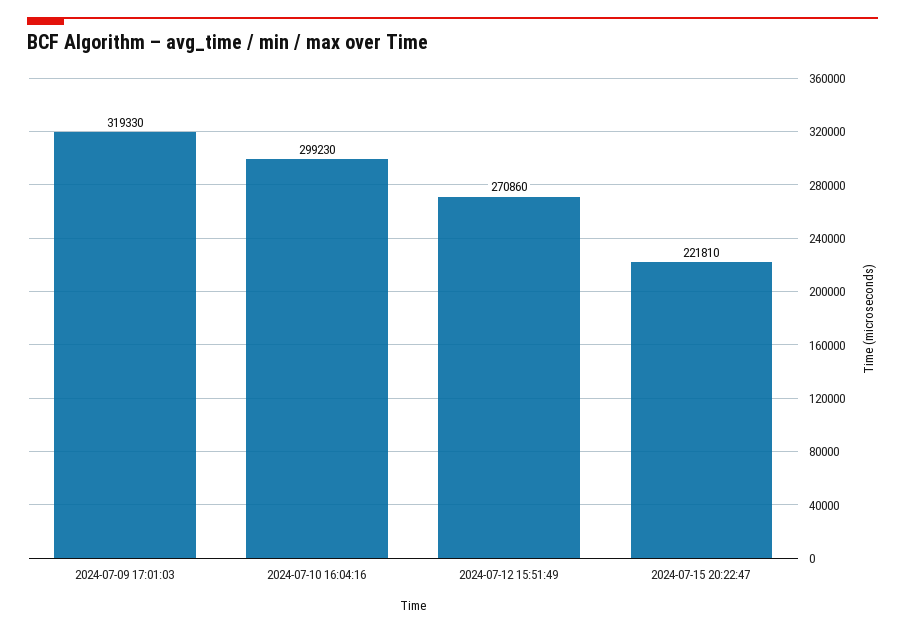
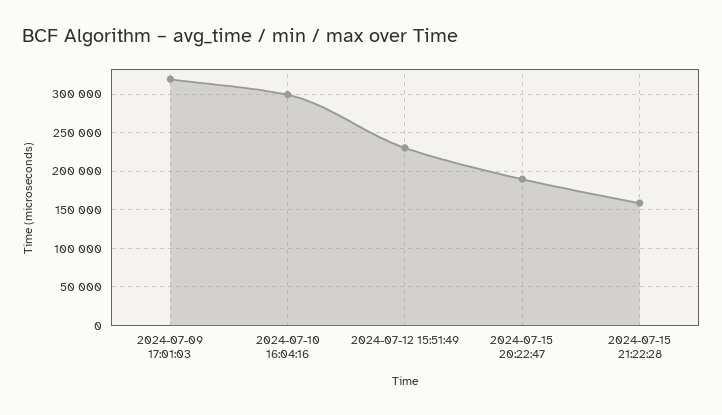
2024-07-12 15:51:49: 270860 -> 230000
2024-07-15 20:22:47: 221810 -> 190000
2024-07-15 21:22:28: none -> 160000

